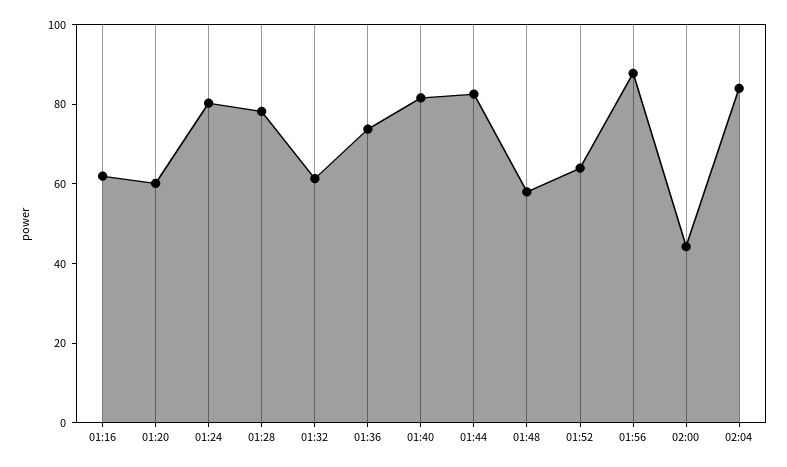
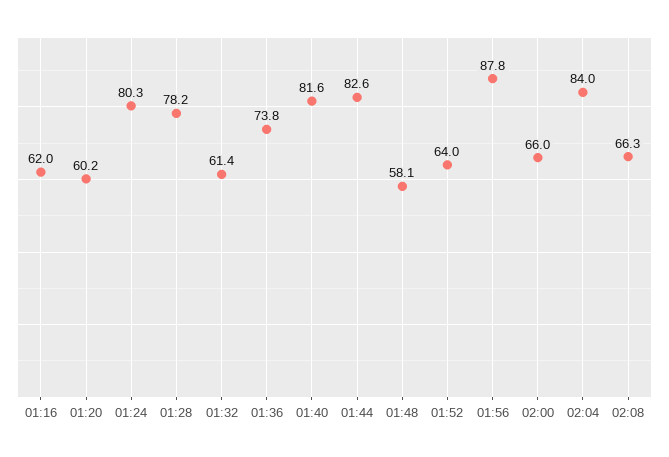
02:00: 45 -> 66
02:08: none -> 66.3

